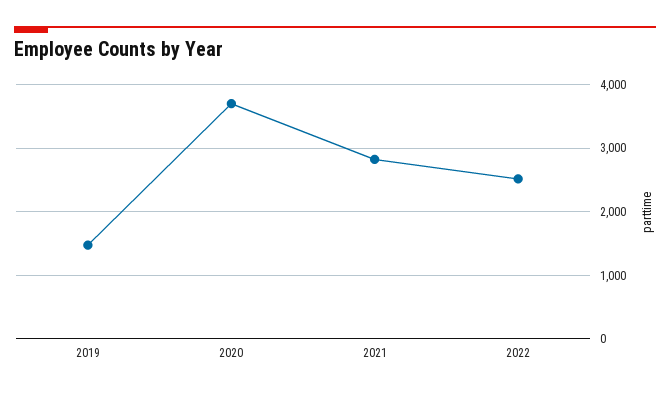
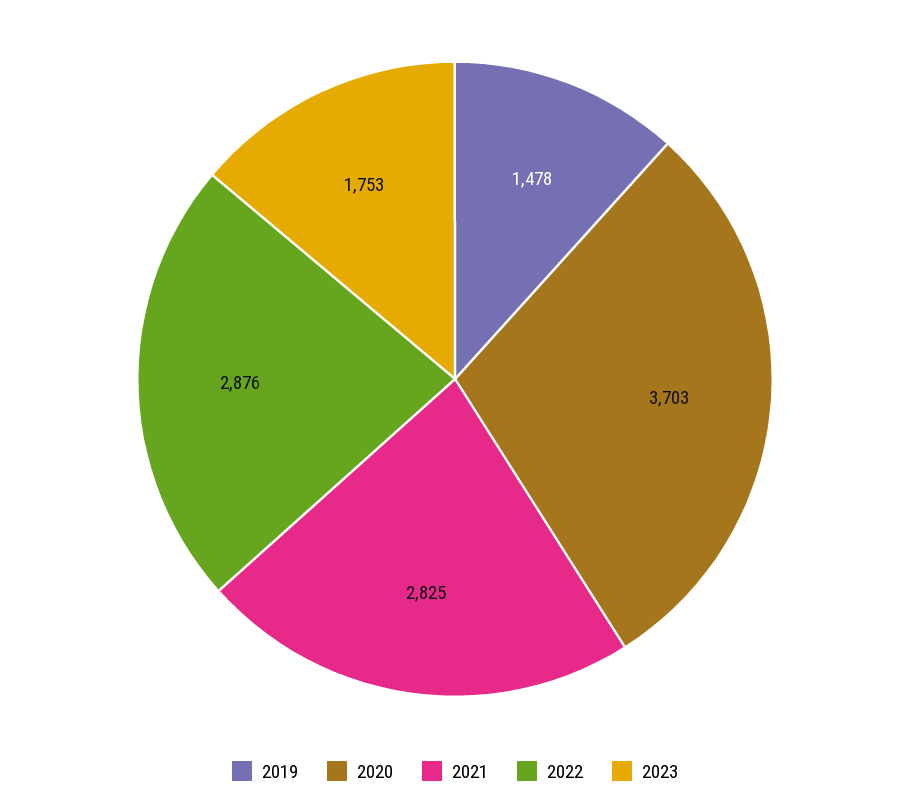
2022: 2500 -> 2876
2023: none -> 1753

